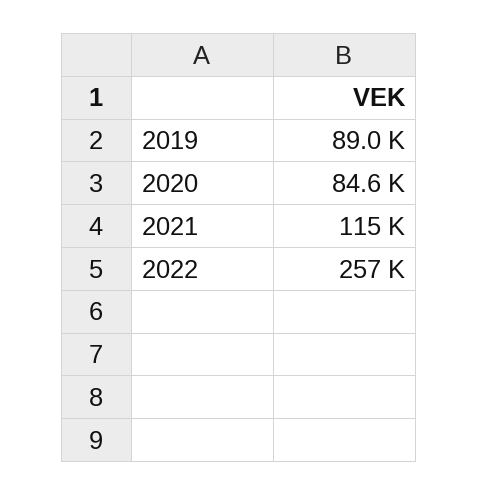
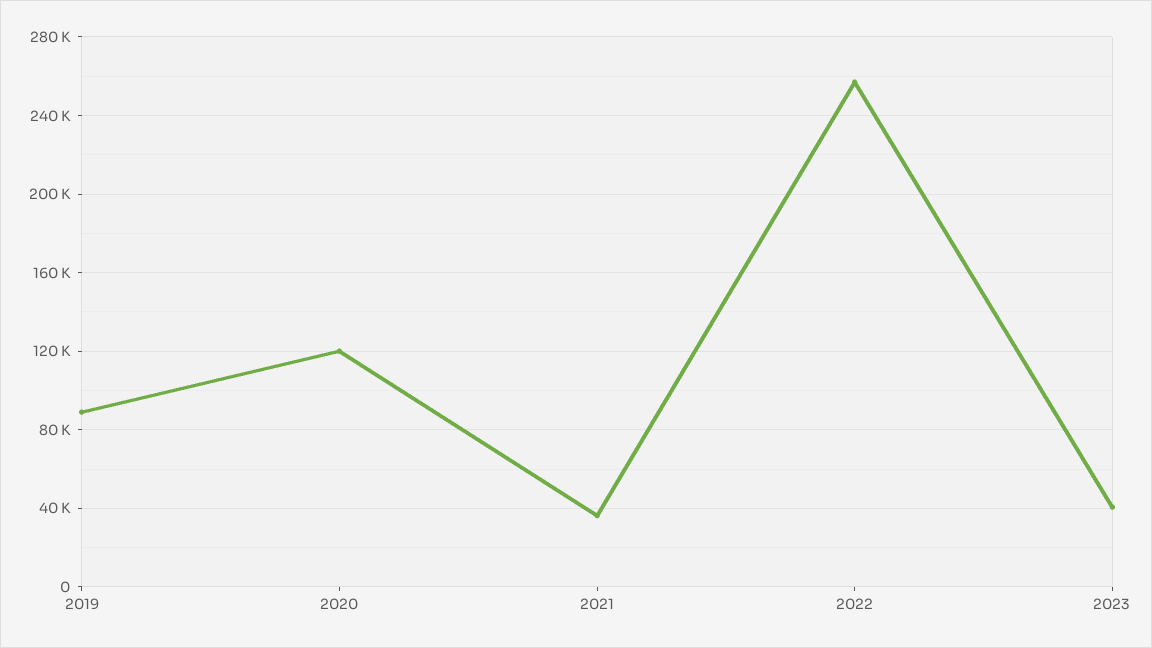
2020: 84600 -> 120000
2021: 115000 -> 35000
2023: none -> 40000

